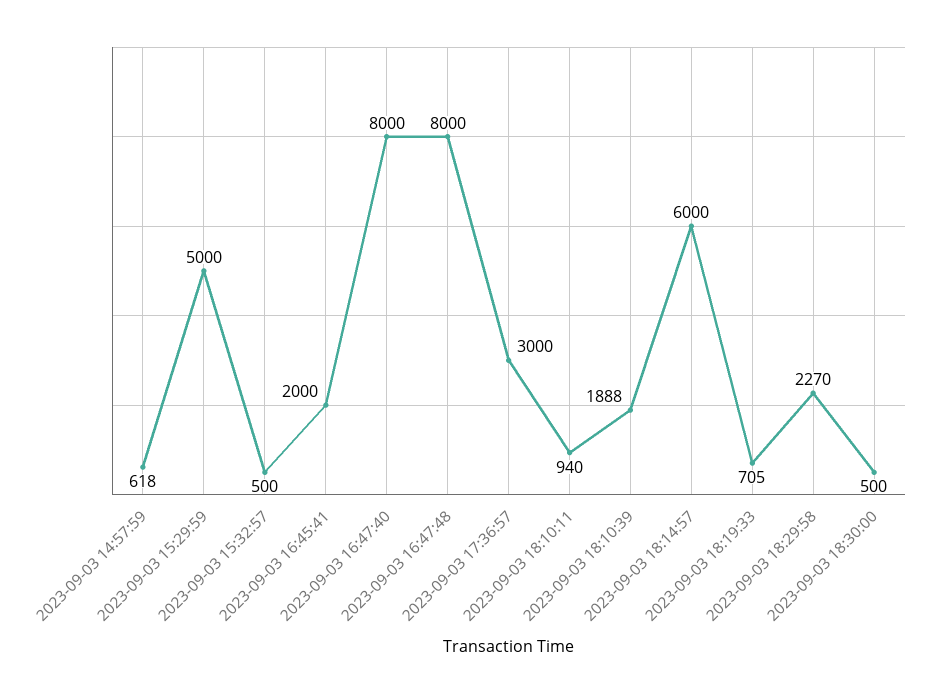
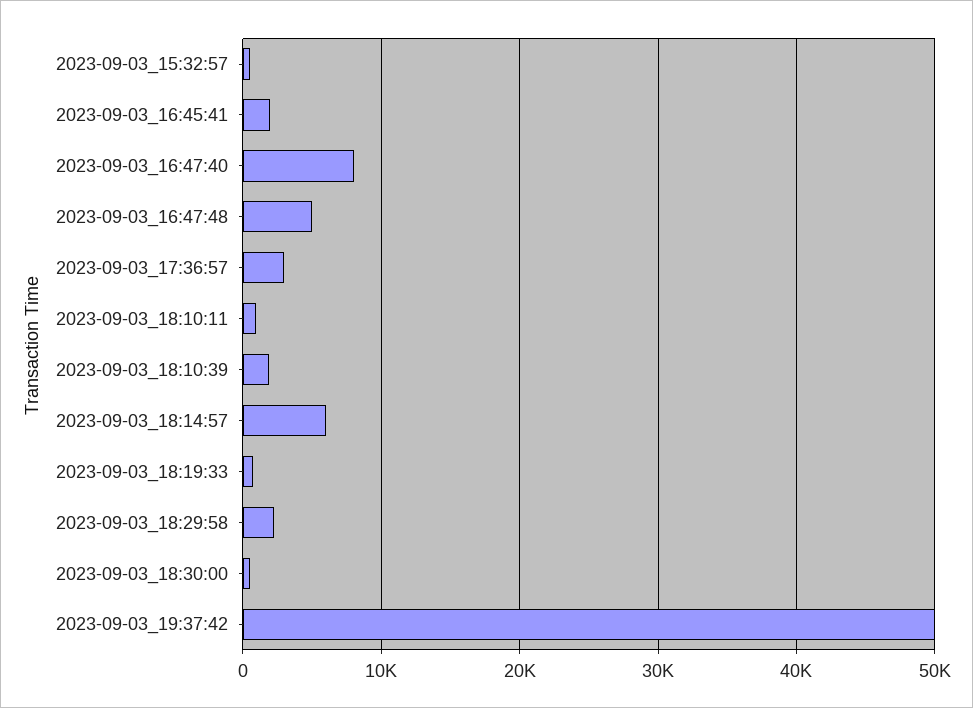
2023-09-03 14:57:59: 618 -> none
2023-09-03 15:29:59: 5000 -> none
2023-09-03 16:47:48: 8000 -> 5000
2023-09-03_19:37:42: none -> 50000

